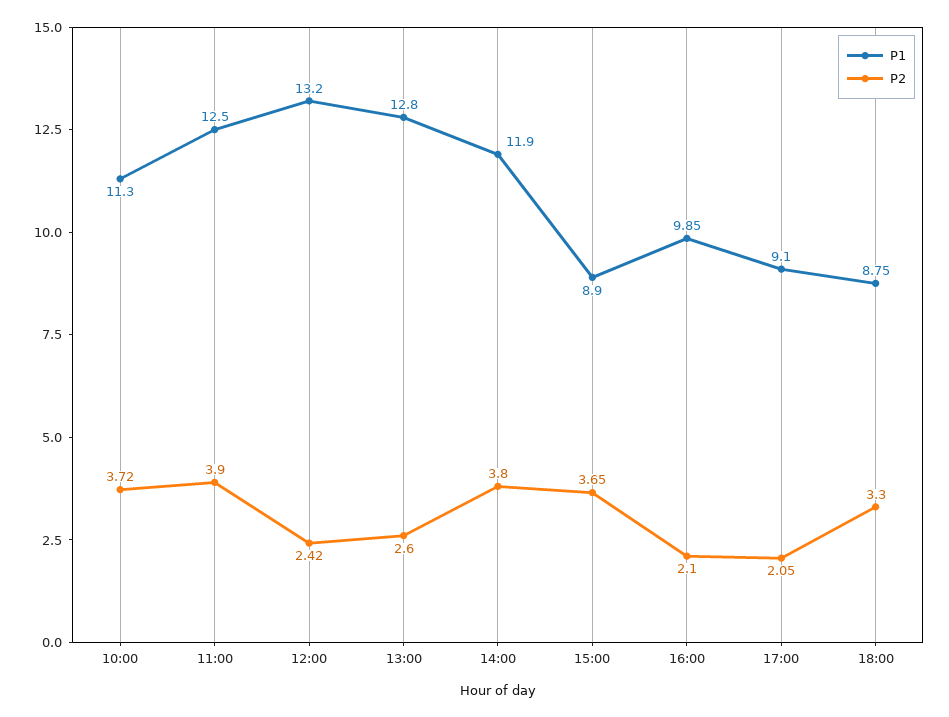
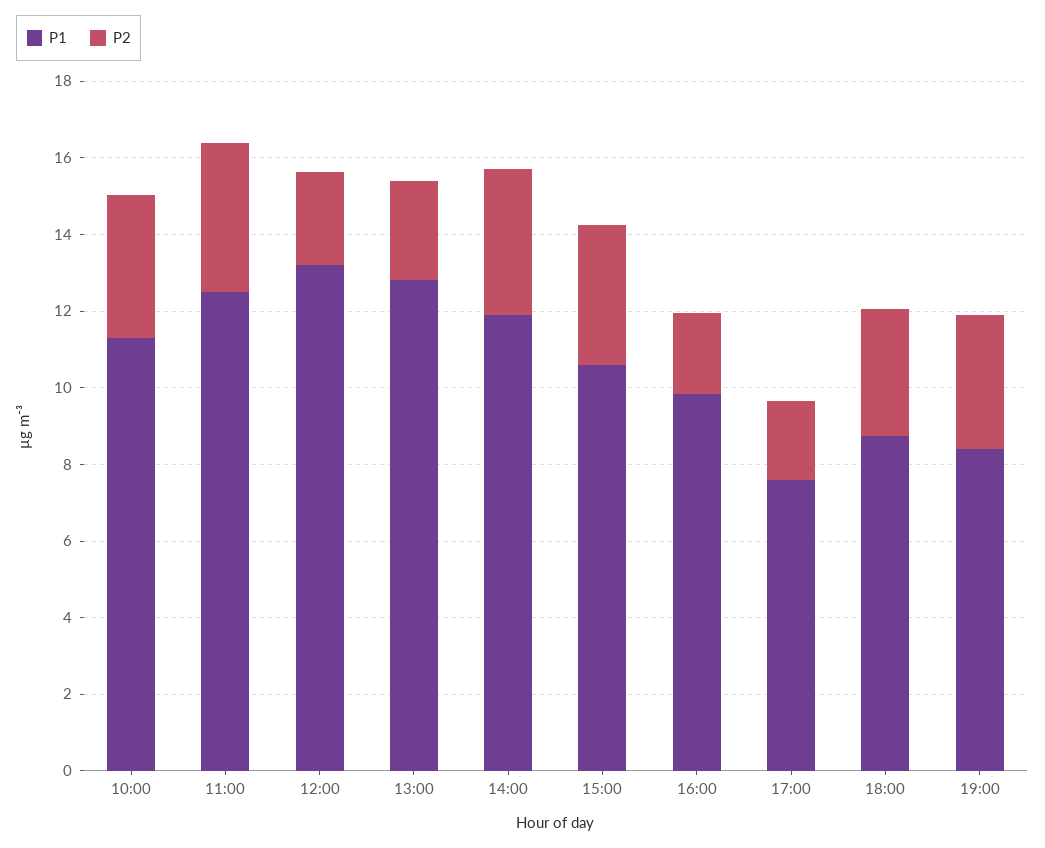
P1, 15:00: 8.9 -> 10.5
P1, 17:00: 9.1 -> 7.5
P1, 19:00: none -> 8.5
P2, 19:00: none -> 3.5

